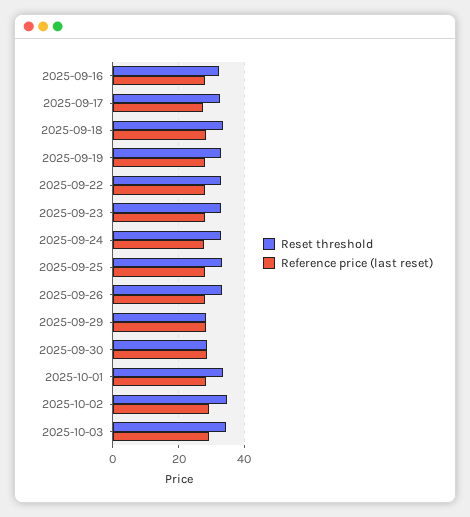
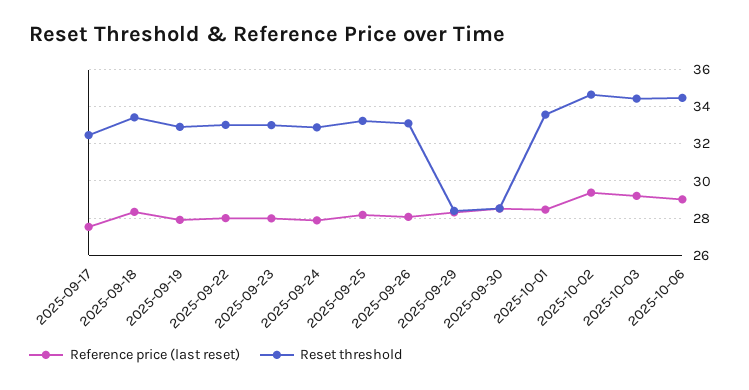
Reset threshold, 2025-09-16: 32 -> none
Reference price (last reset), 2025-09-16: 28 -> none
Reference price (last reset), 2025-10-06: none -> 29
Reset threshold, 2025-10-06: none -> 34.5

